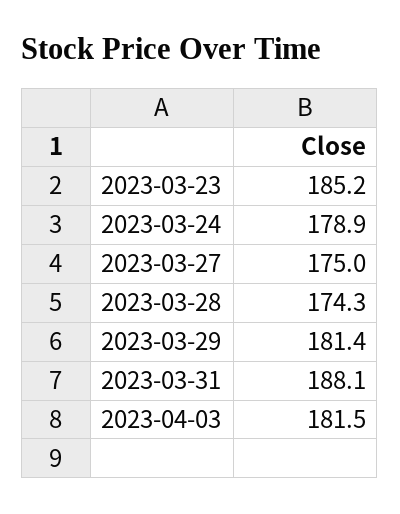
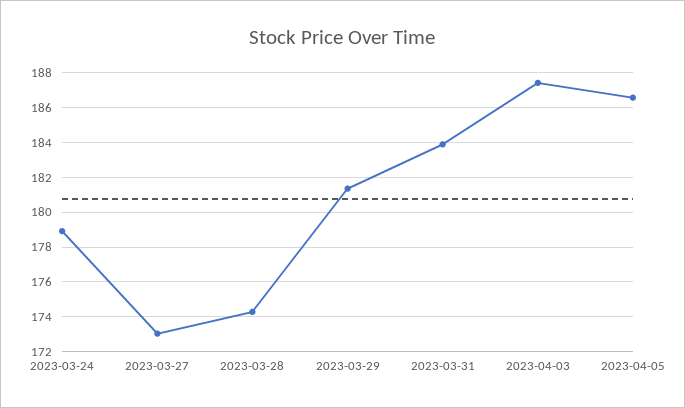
2023-03-23: 185.2 -> none
2023-03-27: 175 -> 173
2023-03-31: 188.1 -> 184
2023-04-03: 181.5 -> 187.5
2023-04-05: none -> 186.5

